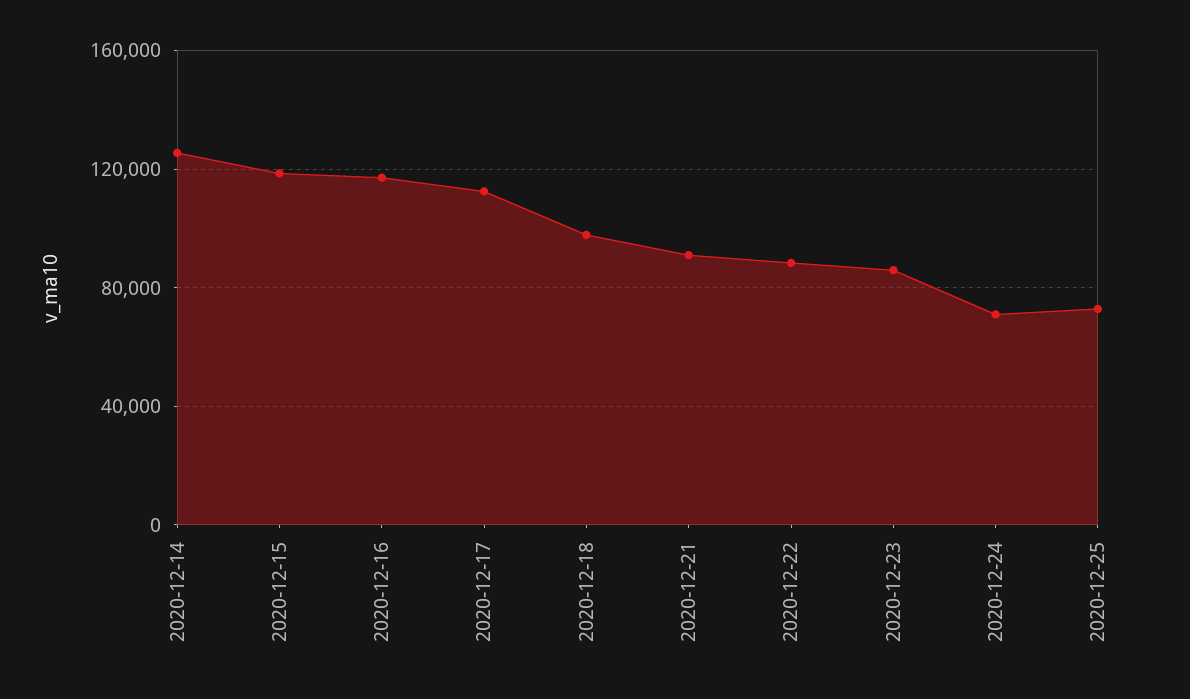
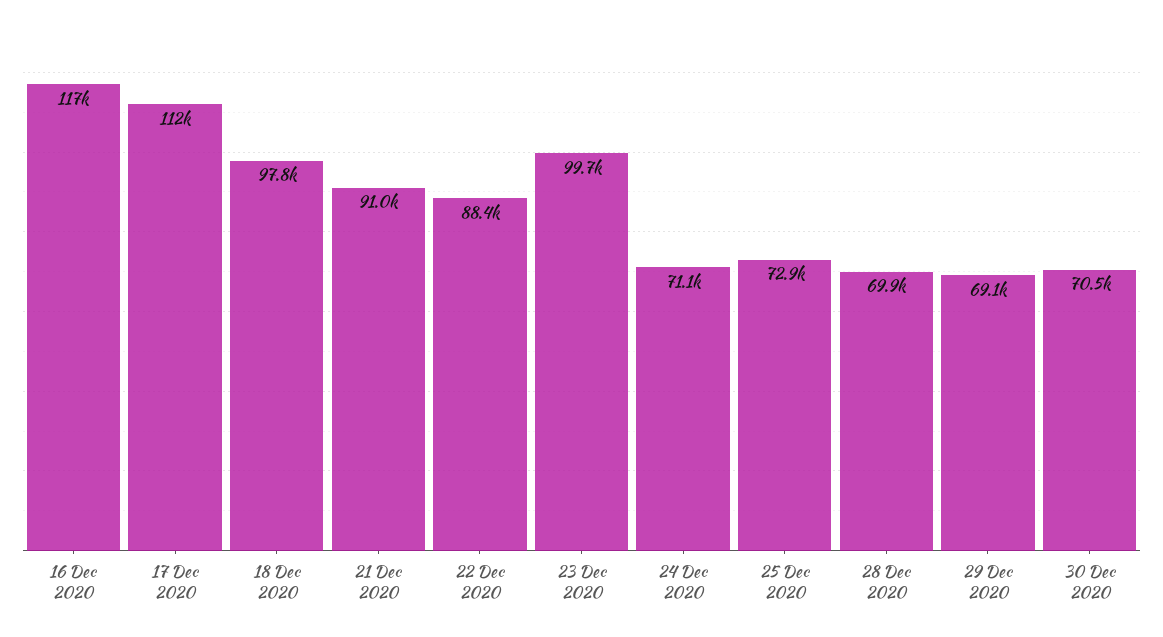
2020-12-14: 125000 -> none
2020-12-15: 120000 -> none
2020-12-23: 85000 -> 99700
28 Dec 2020: none -> 69900
29 Dec 2020: none -> 69100
30 Dec 2020: none -> 70500

